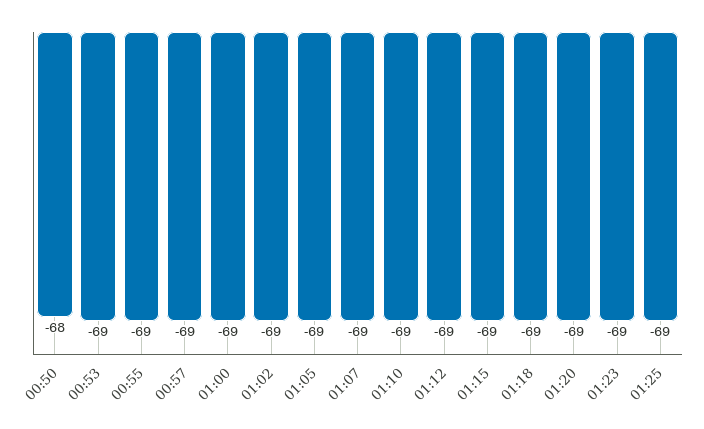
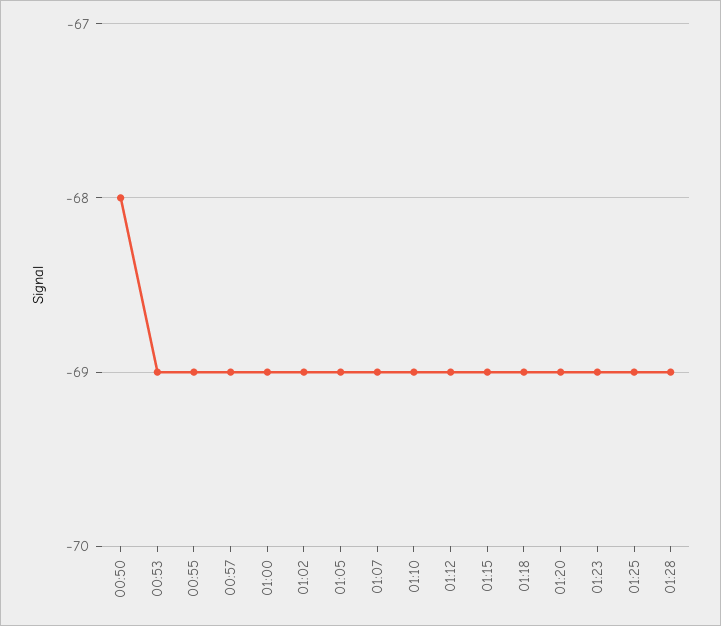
01:28: none -> -69

